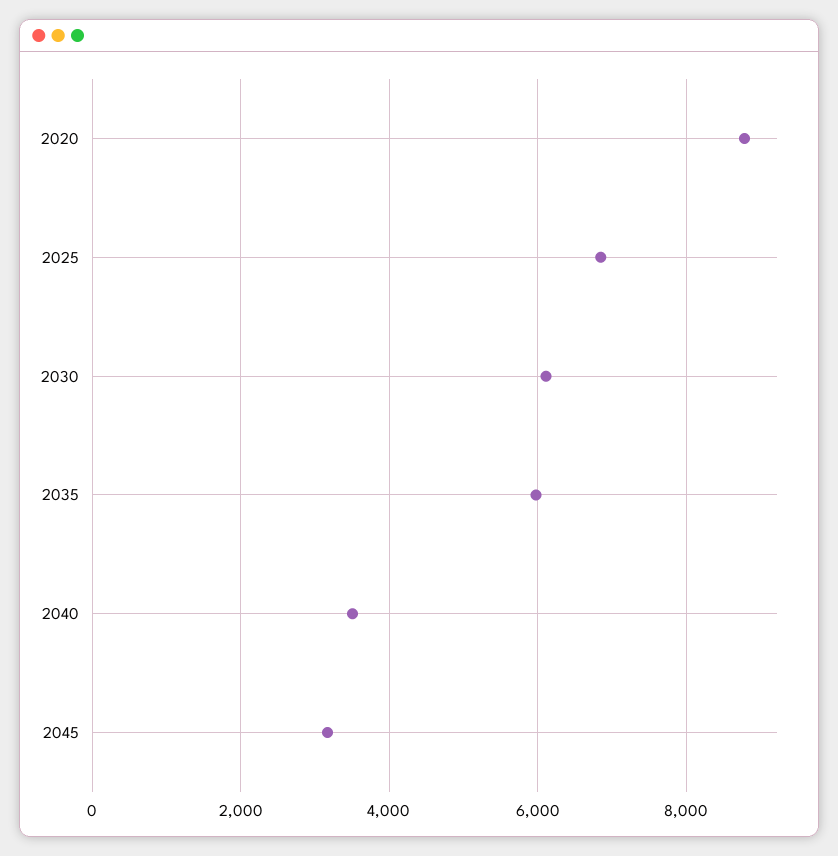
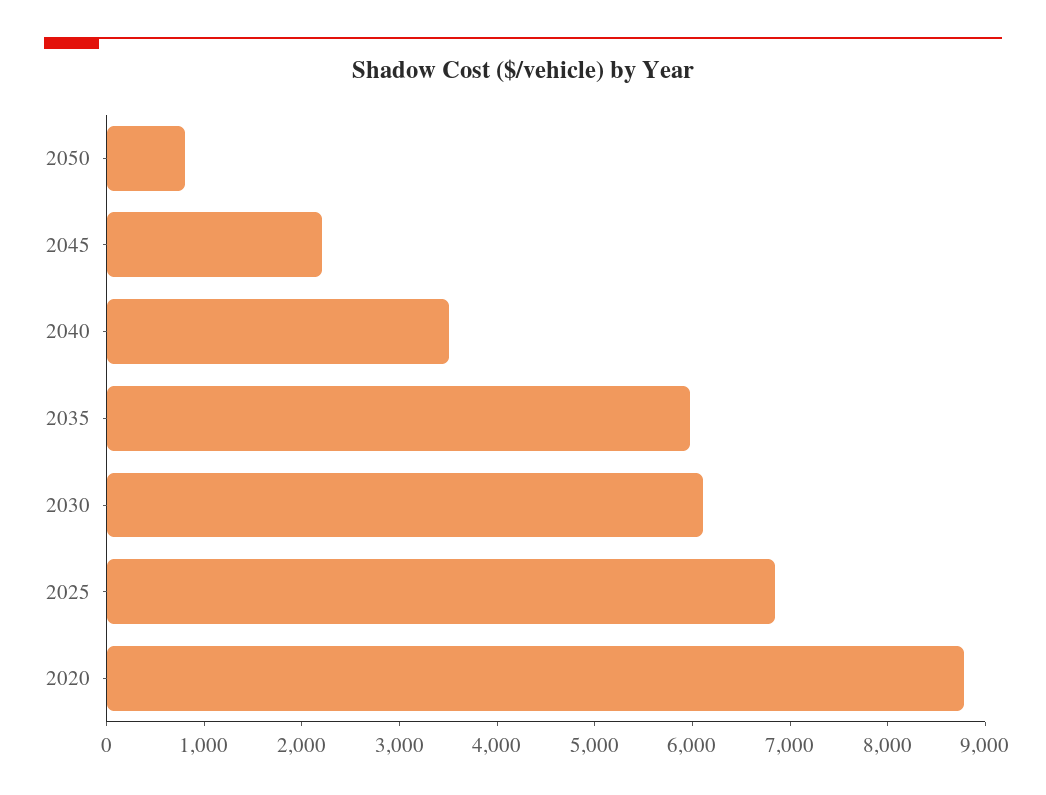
2045: 3200 -> 2200
2050: none -> 800

